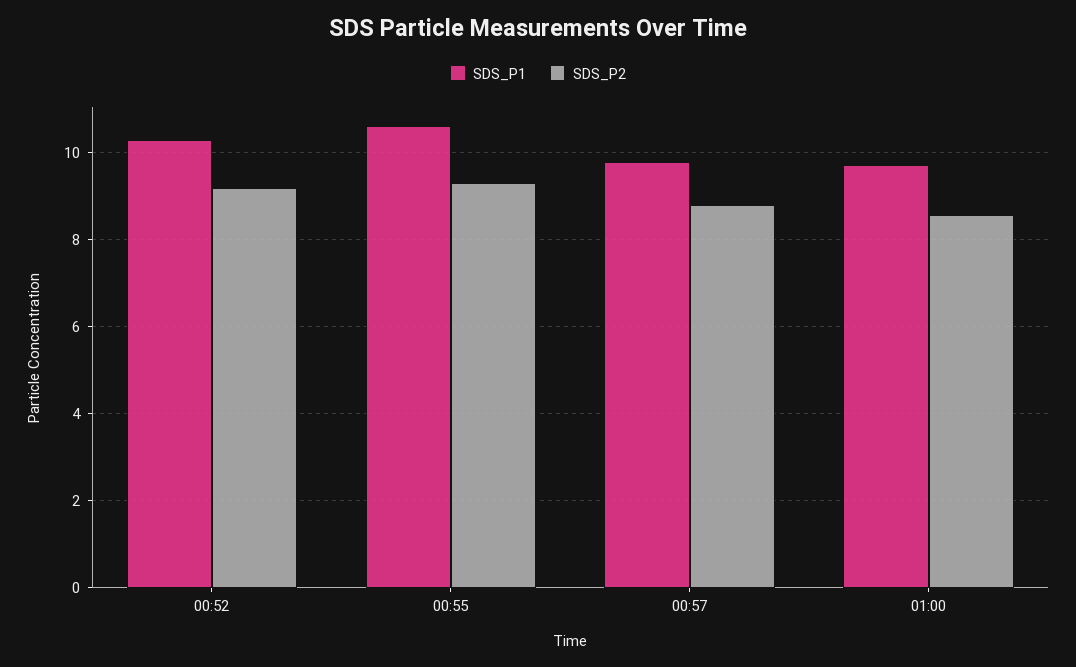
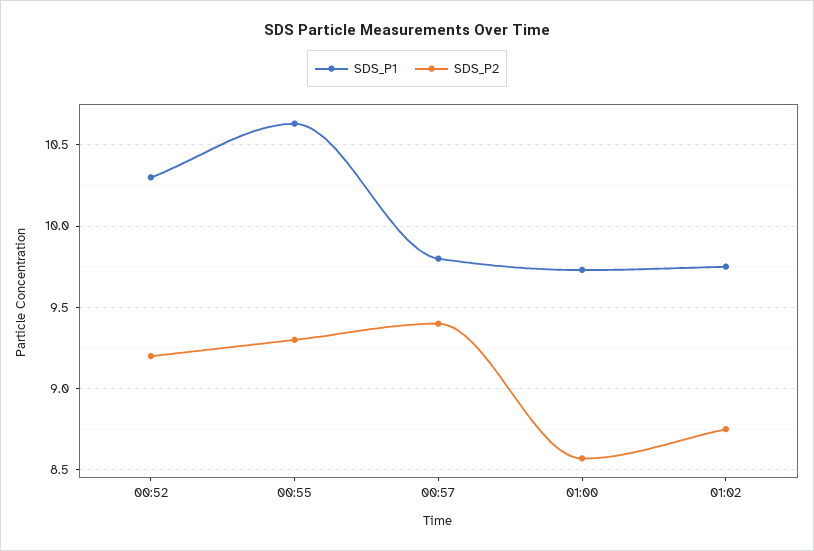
SDS_P2, 00:57: 8.8 -> 9.4
SDS_P1, 01:02: none -> 9.75
SDS_P2, 01:02: none -> 8.75

